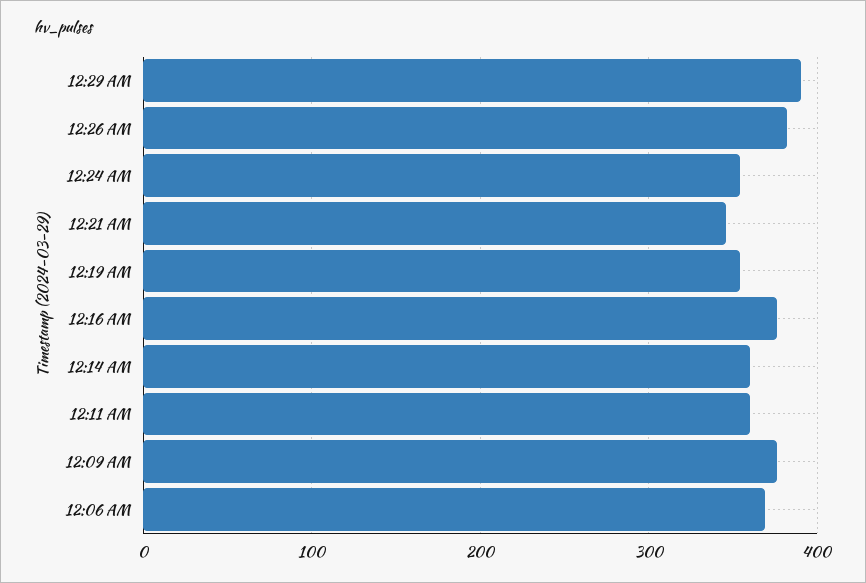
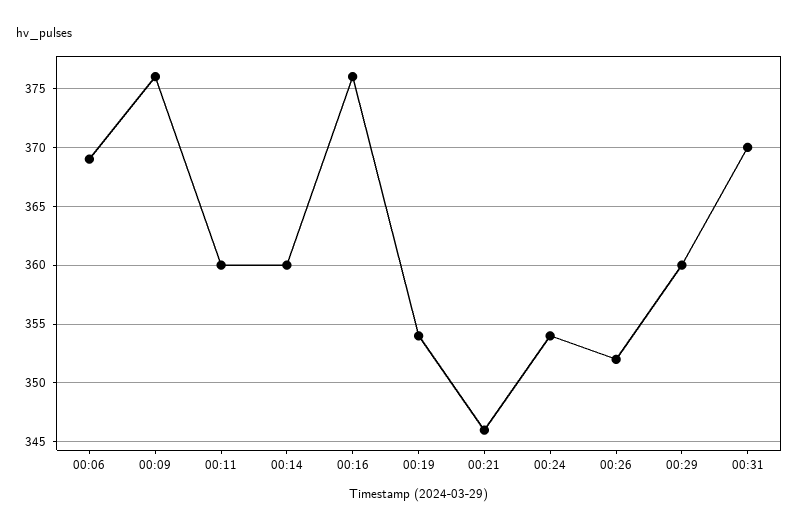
12:29 AM: 390 -> 360
12:26 AM: 380 -> 352
00:31: none -> 370

